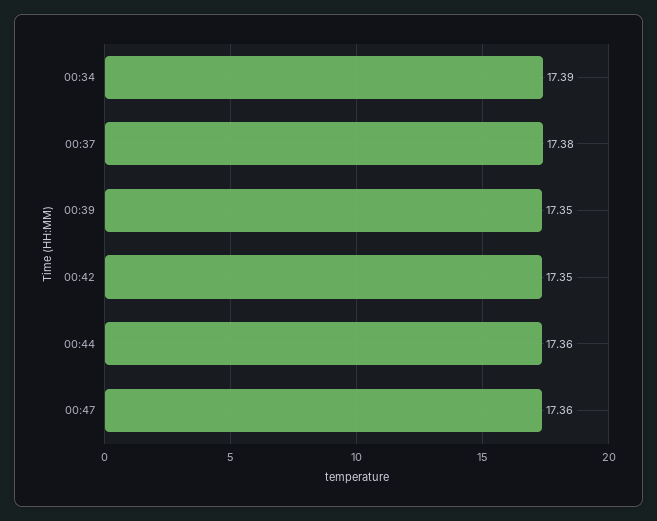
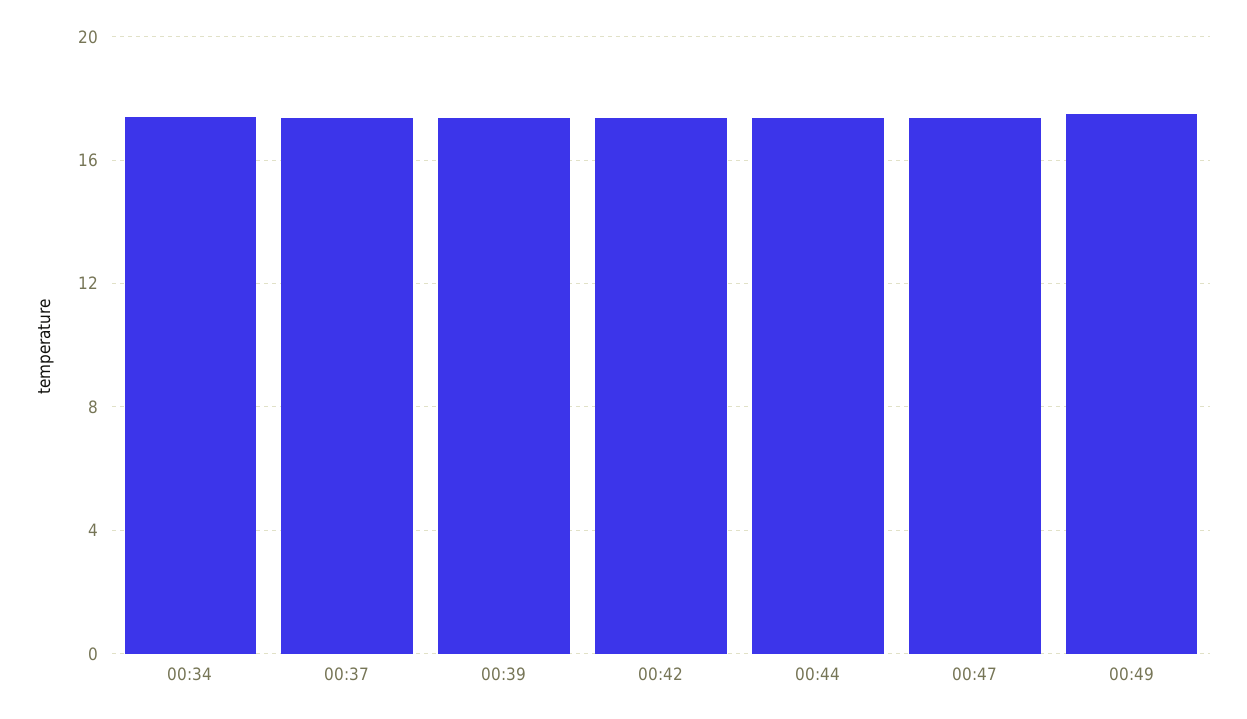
00:49: none -> 17.5

